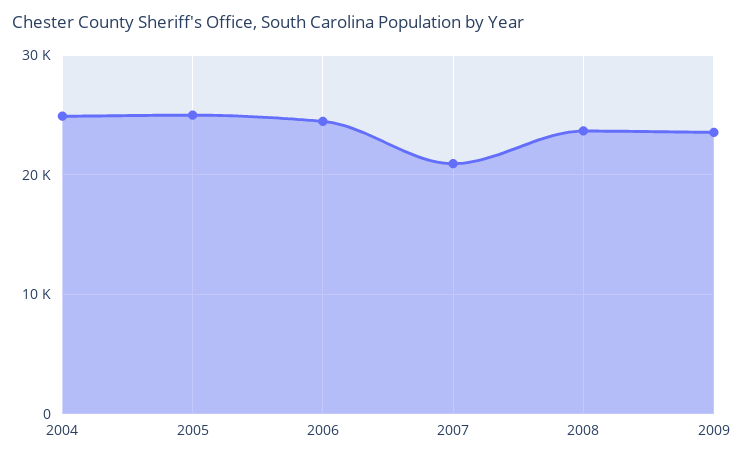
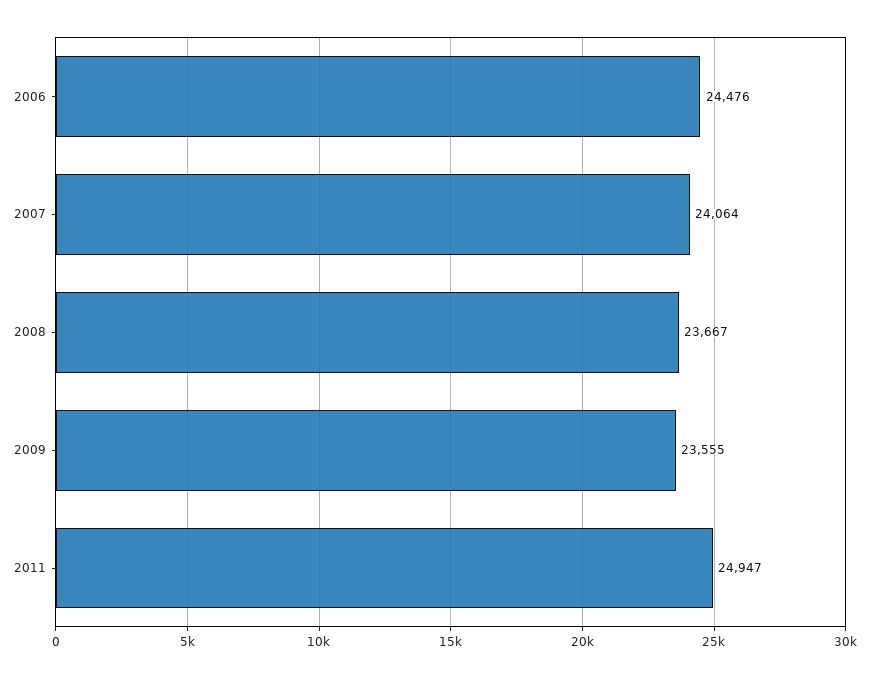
2004: 25000 -> none
2005: 25000 -> none
2007: 21000 -> 24064
2011: none -> 24947

